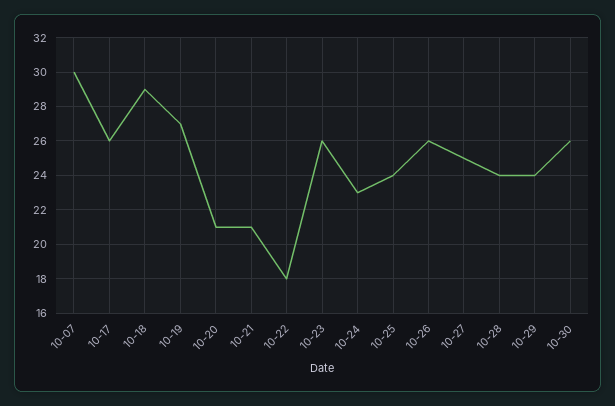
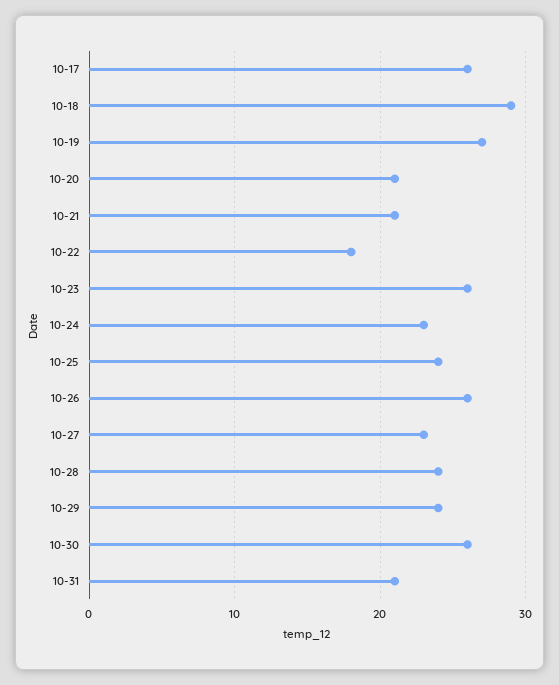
10-07: 30 -> none
10-27: 25 -> 23
10-31: none -> 21

